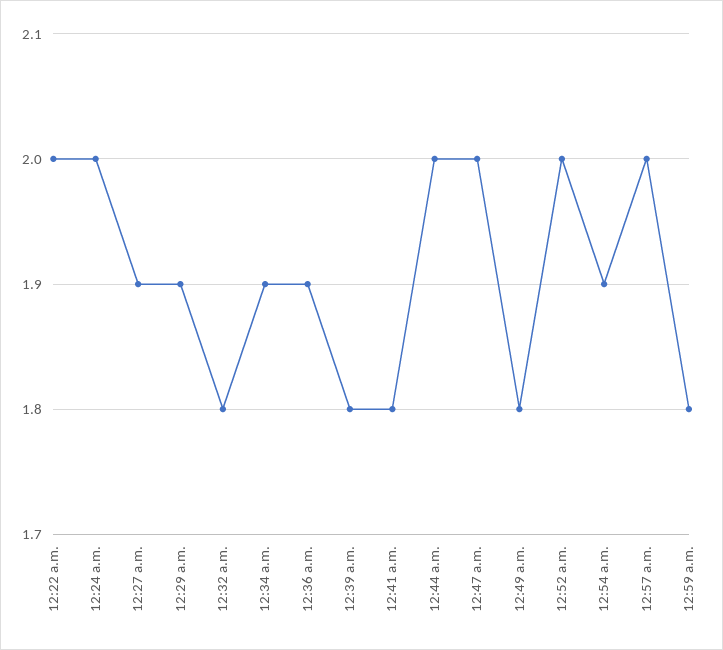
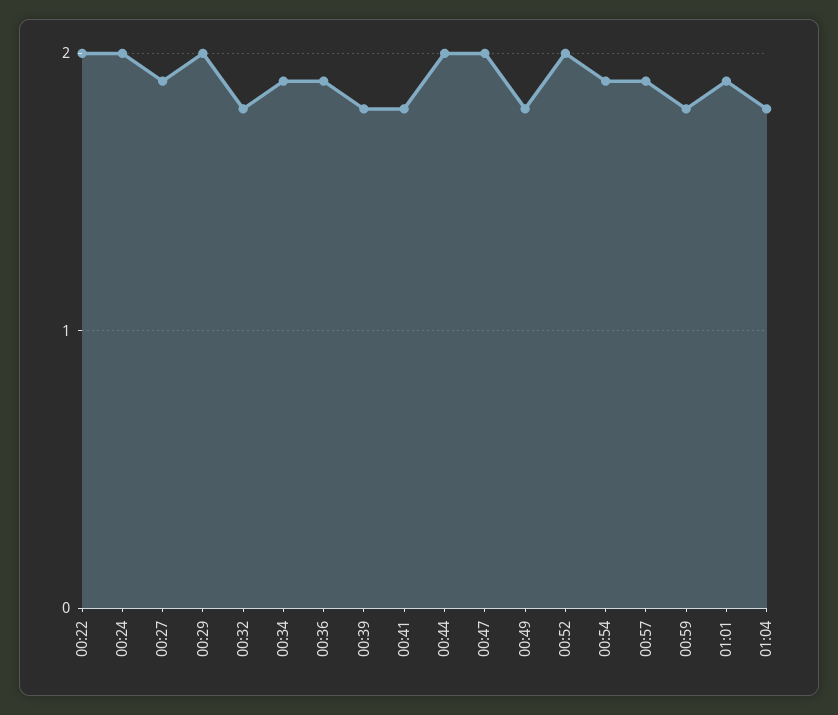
12:29 a.m.: 1.9 -> 2
12:57 a.m.: 2 -> 1.9
01:01: none -> 1.9
01:04: none -> 1.8

